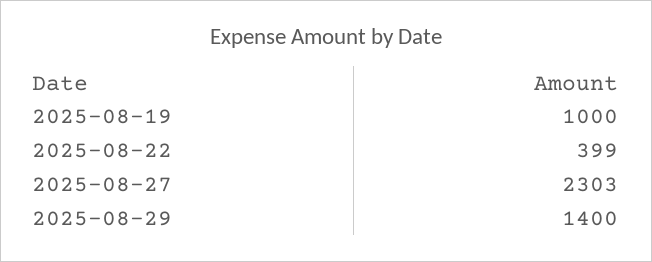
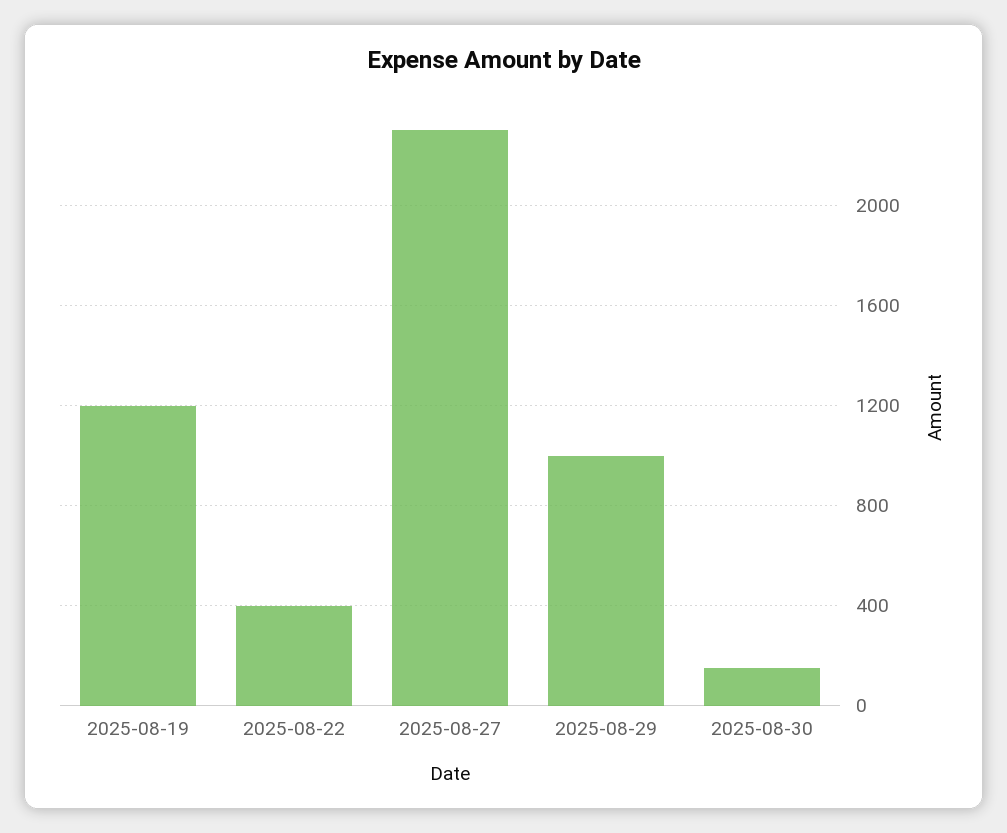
2025-08-19: 1000 -> 1200
2025-08-29: 1400 -> 1000
2025-08-30: none -> 150

